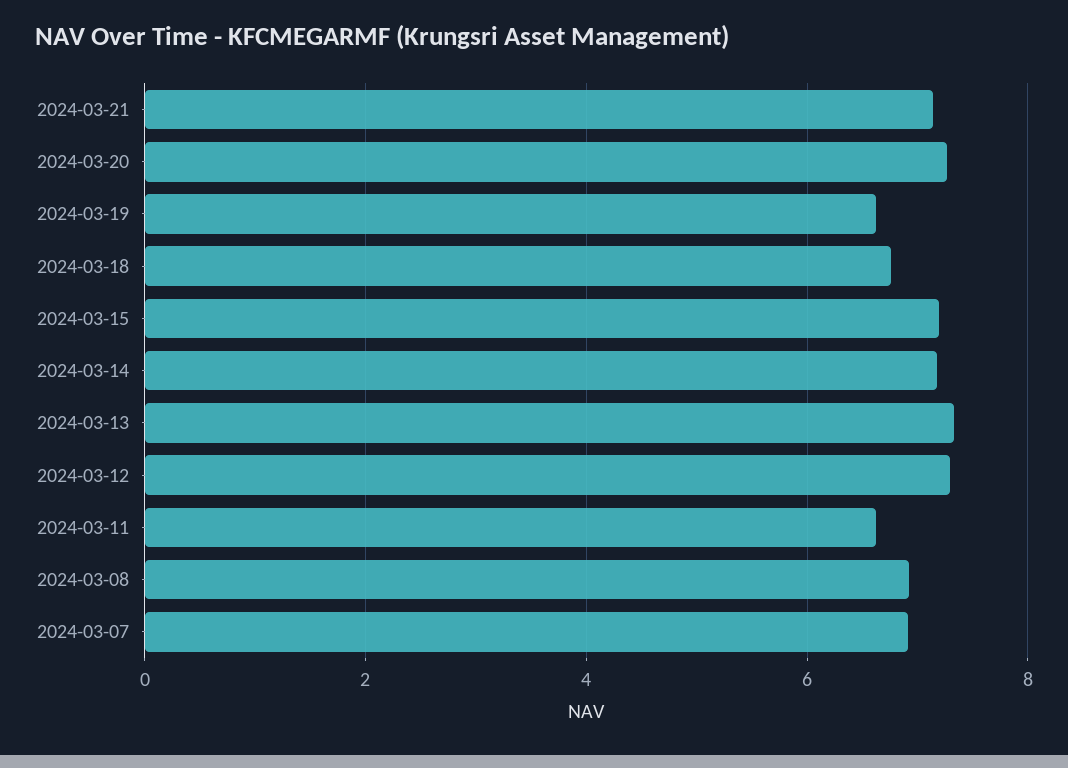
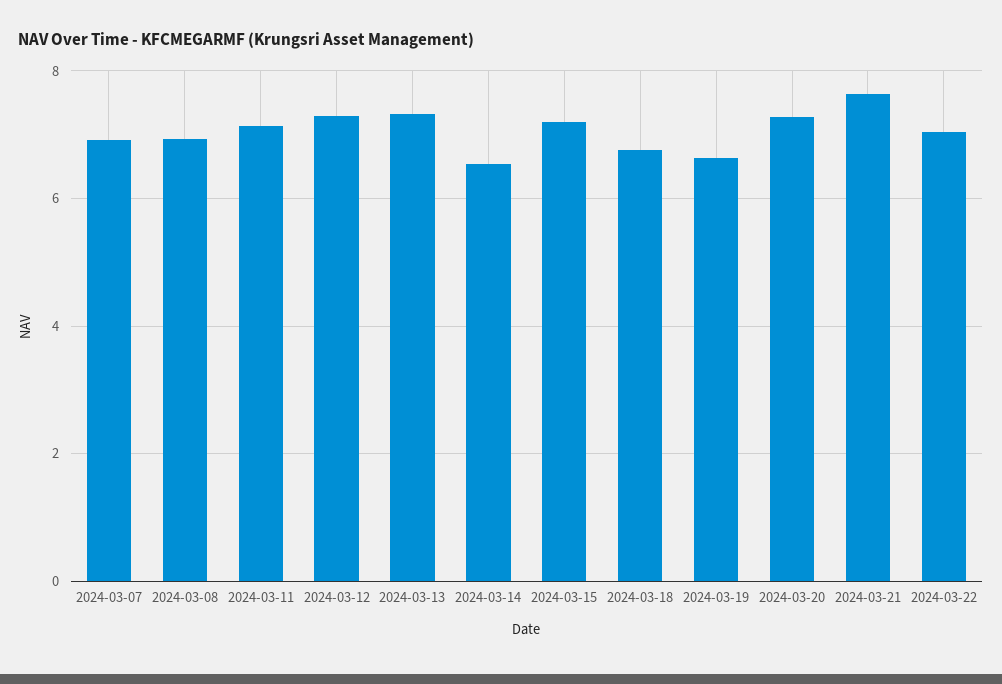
2024-03-21: 7.2 -> 7.6
2024-03-14: 7.2 -> 6.6
2024-03-11: 6.6 -> 7.2
2024-03-22: none -> 7

